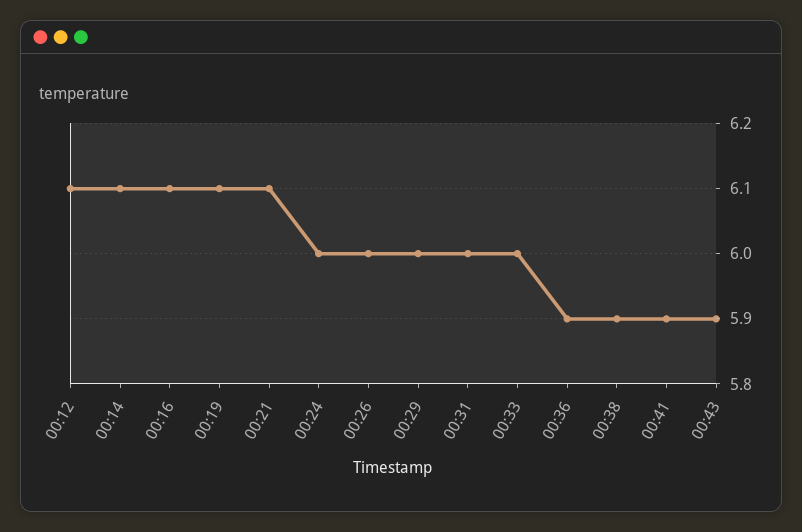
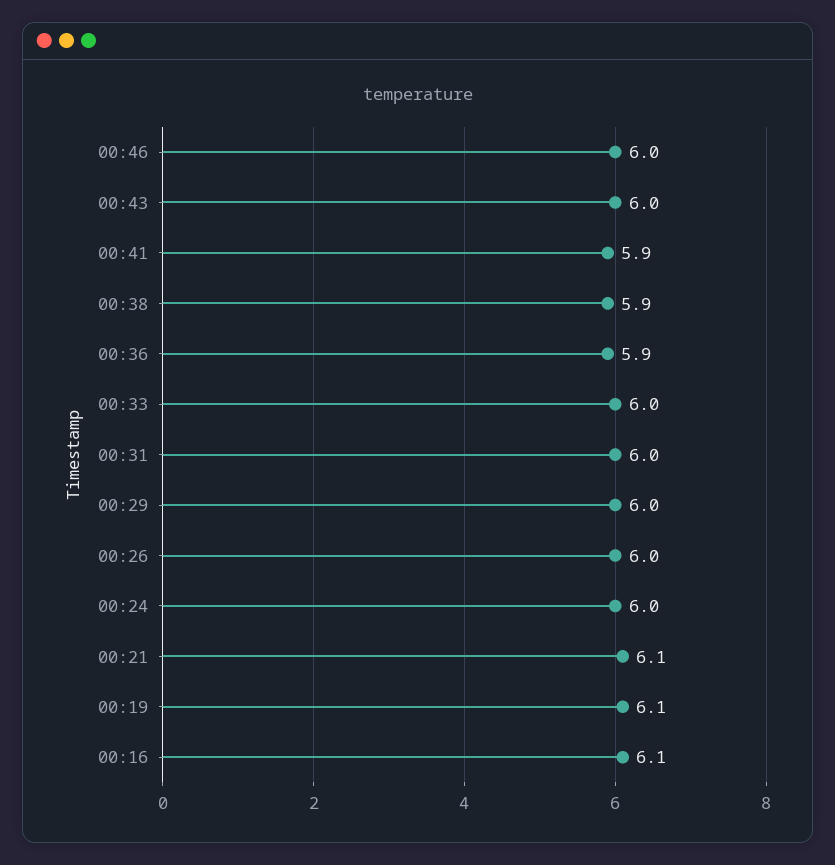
00:12: 6.1 -> none
00:14: 6.1 -> none
00:43: 5.9 -> 6
00:46: none -> 6

